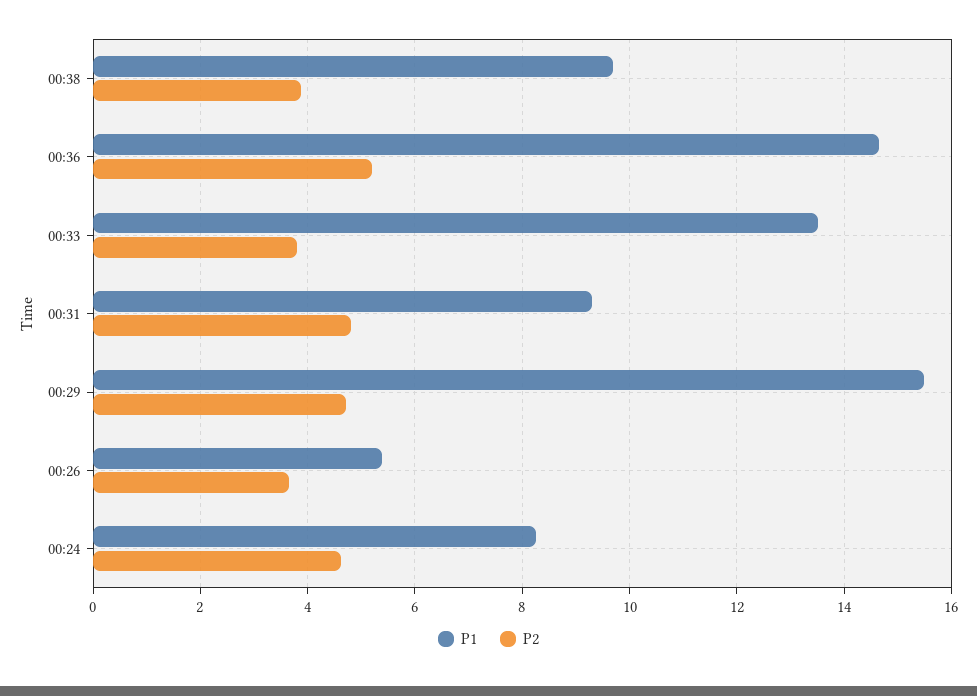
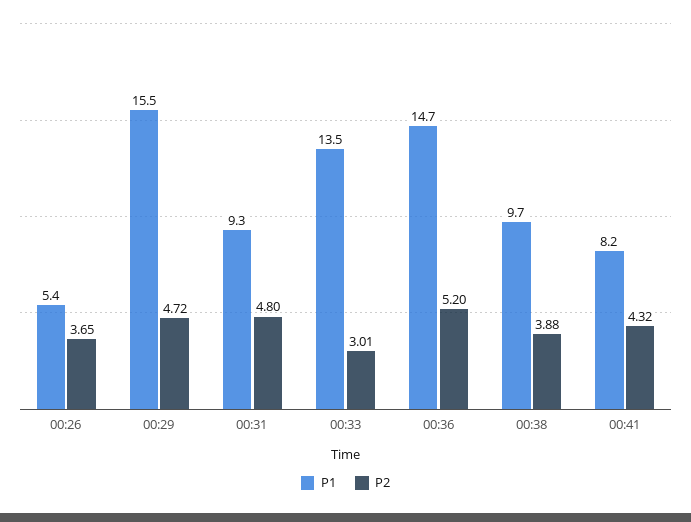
P2, 00:33: 3.8 -> 3.01
P1, 00:24: 8.2 -> none
P2, 00:24: 4.6 -> none
P1, 00:41: none -> 8.2
P2, 00:41: none -> 4.32

